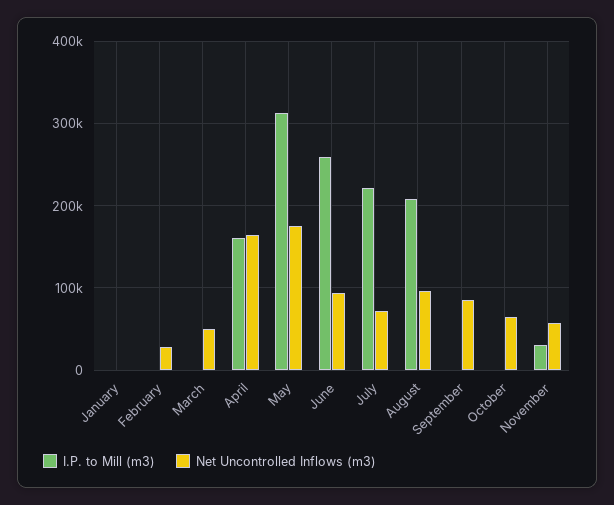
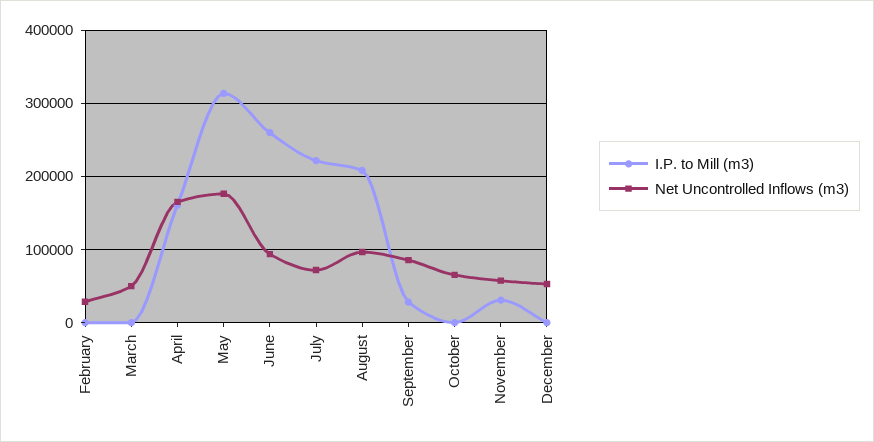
I.P. to Mill (m3), January: 0 -> none
Net Uncontrolled Inflows (m3), January: 0 -> none
I.P. to Mill (m3), September: 0 -> 30000
I.P. to Mill (m3), December: none -> 0
Net Uncontrolled Inflows (m3), December: none -> 50000

